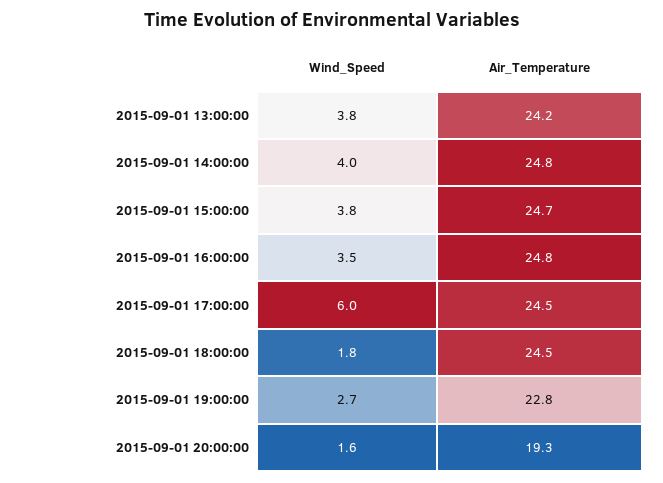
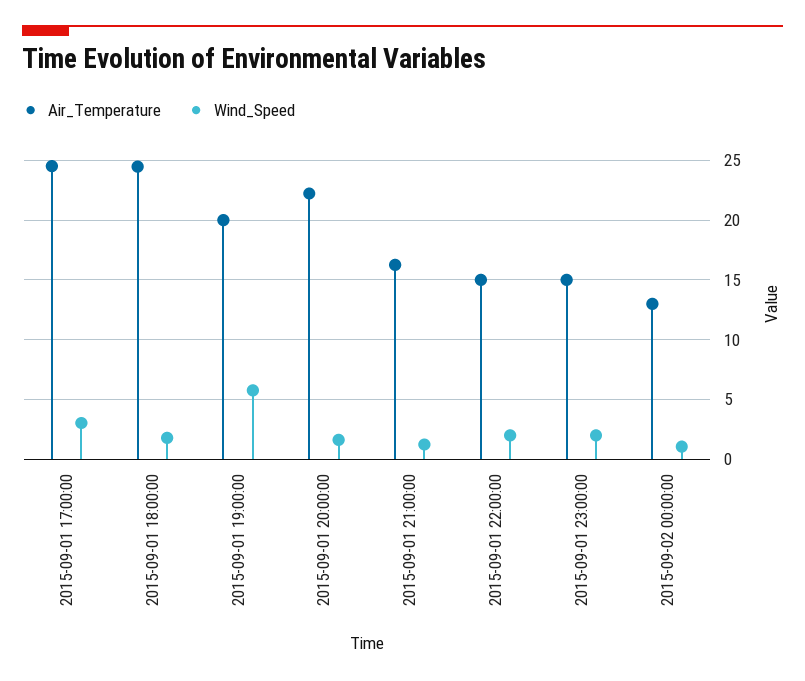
Wind_Speed, 2015-09-01 13:00:00: 3.8 -> none
Air_Temperature, 2015-09-01 13:00:00: 24.2 -> none
Wind_Speed, 2015-09-01 14:00:00: 4 -> none
Air_Temperature, 2015-09-01 14:00:00: 24.8 -> none
Wind_Speed, 2015-09-01 15:00:00: 3.8 -> none
Air_Temperature, 2015-09-01 15:00:00: 24.7 -> none
Wind_Speed, 2015-09-01 16:00:00: 3.5 -> none
Air_Temperature, 2015-09-01 16:00:00: 24.8 -> none
Wind_Speed, 2015-09-01 17:00:00: 6 -> 3
Wind_Speed, 2015-09-01 19:00:00: 2.7 -> 6
Air_Temperature, 2015-09-01 19:00:00: 22.8 -> 20
Air_Temperature, 2015-09-01 20:00:00: 19.3 -> 22
Air_Temperature, 2015-09-01 21:00:00: none -> 16
Wind_Speed, 2015-09-01 21:00:00: none -> 1
Air_Temperature, 2015-09-01 22:00:00: none -> 15
Wind_Speed, 2015-09-01 22:00:00: none -> 2
Air_Temperature, 2015-09-01 23:00:00: none -> 15
Wind_Speed, 2015-09-01 23:00:00: none -> 2
Air_Temperature, 2015-09-02 00:00:00: none -> 13
Wind_Speed, 2015-09-02 00:00:00: none -> 1

